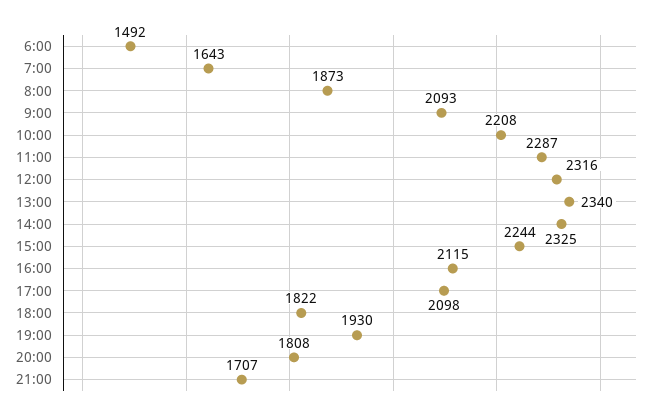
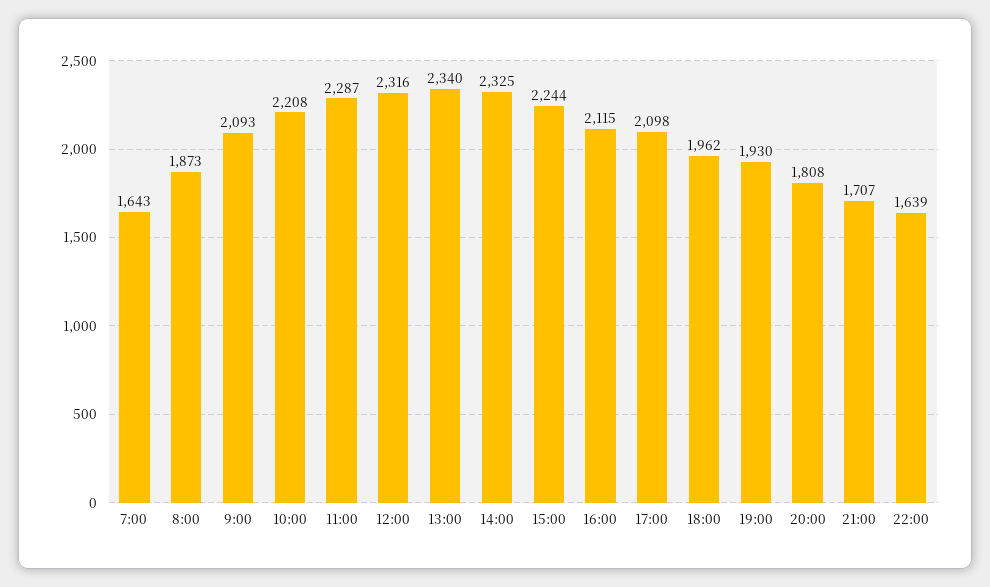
6:00: 1492 -> none
18:00: 1822 -> 1962
22:00: none -> 1639

